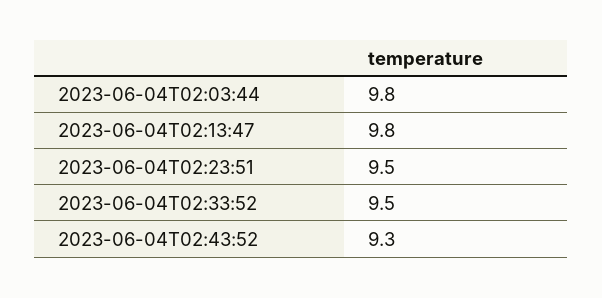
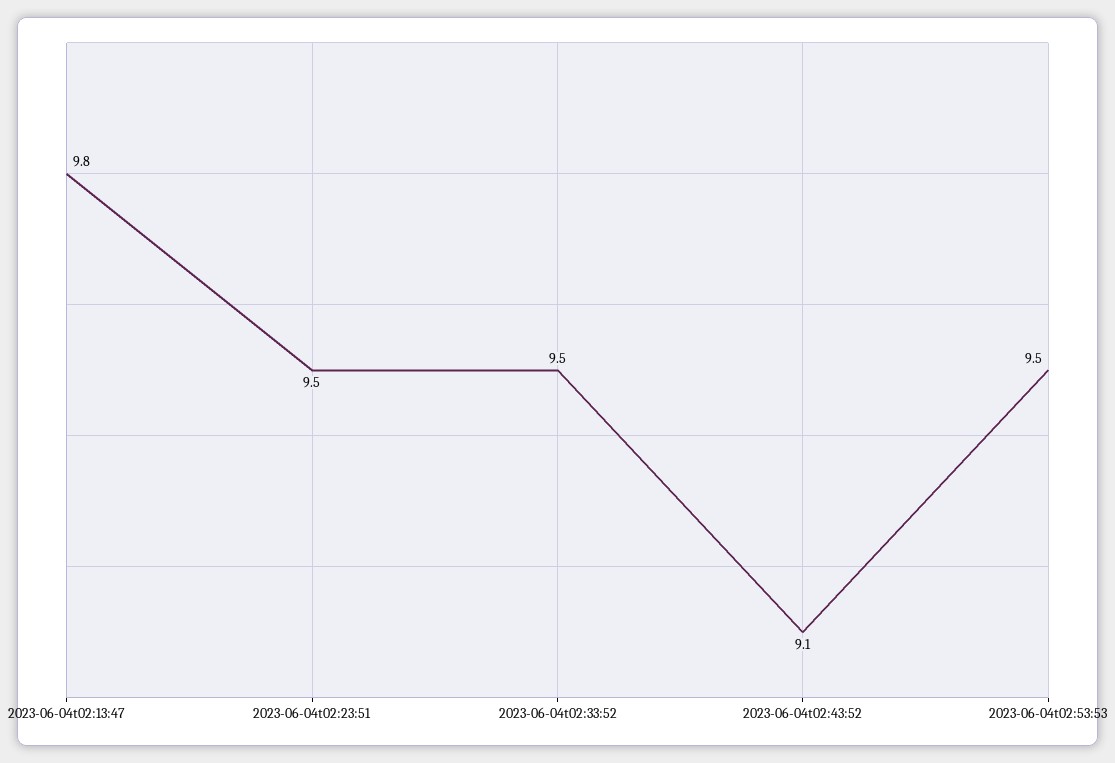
2023-06-04T02:03:44: 9.8 -> none
2023-06-04T02:43:52: 9.3 -> 9.1
2023-06-04t02:53:53: none -> 9.5

